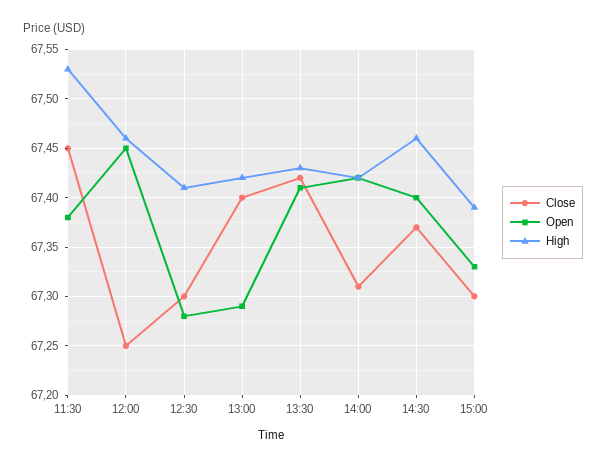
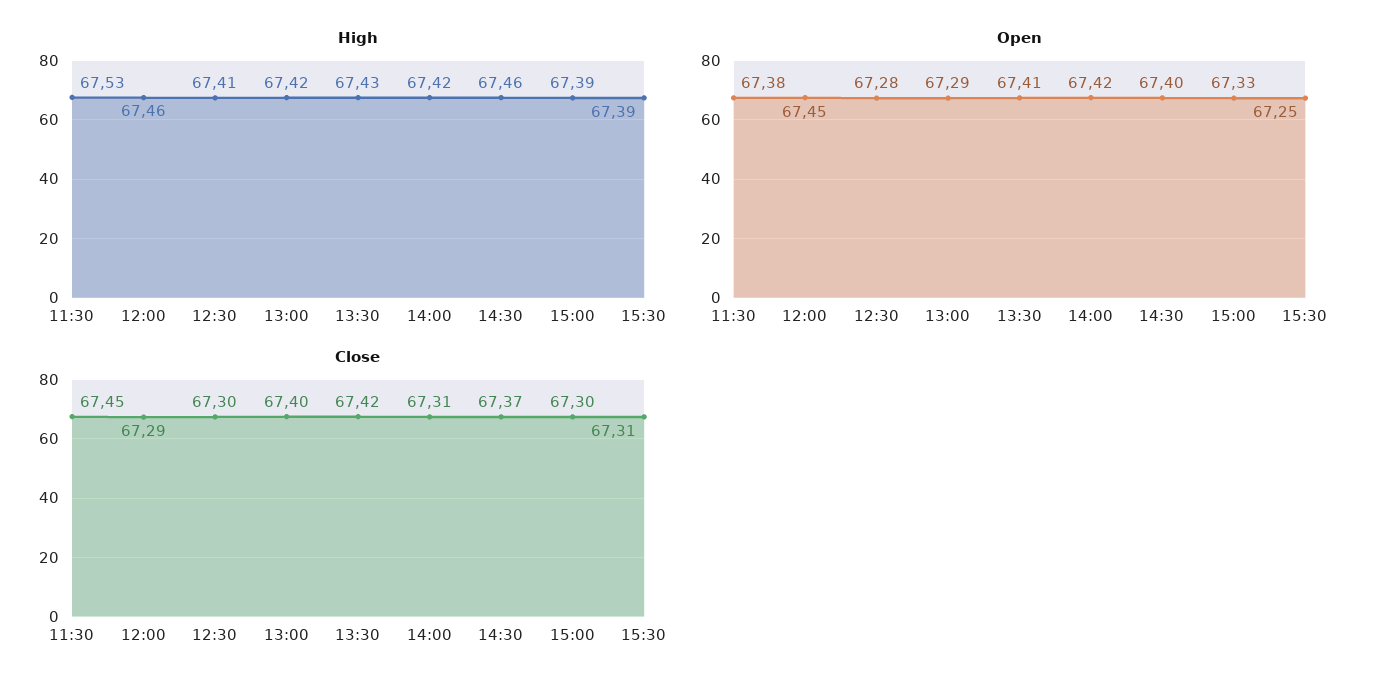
Close, 12:00: 67.25 -> 67.29
High, 15:30: none -> 67.39
Open, 15:30: none -> 67.25
Close, 15:30: none -> 67.31

